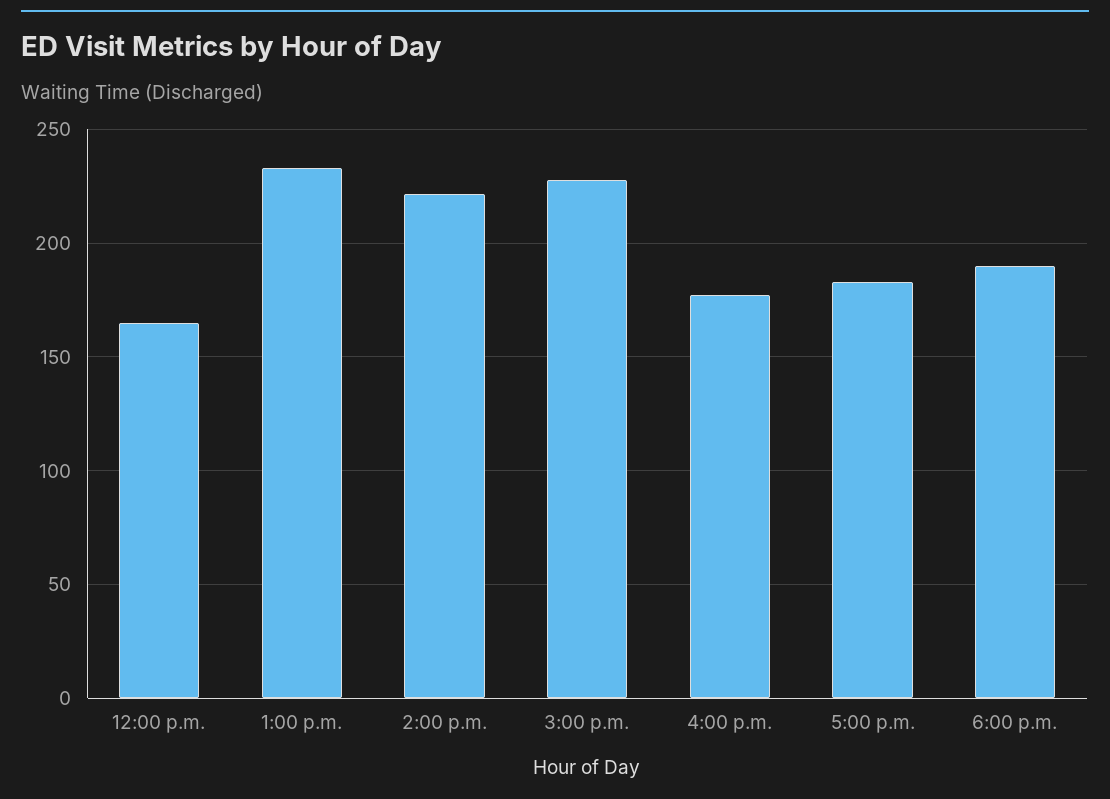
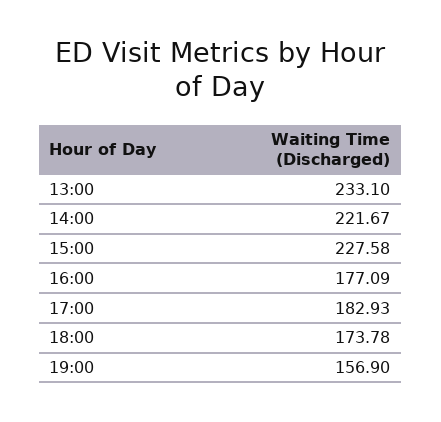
12:00 p.m.: 165 -> none
6:00 p.m.: 190 -> 173.78
19:00: none -> 156.9

